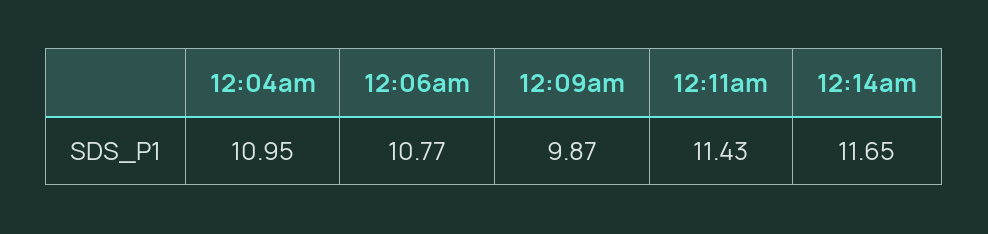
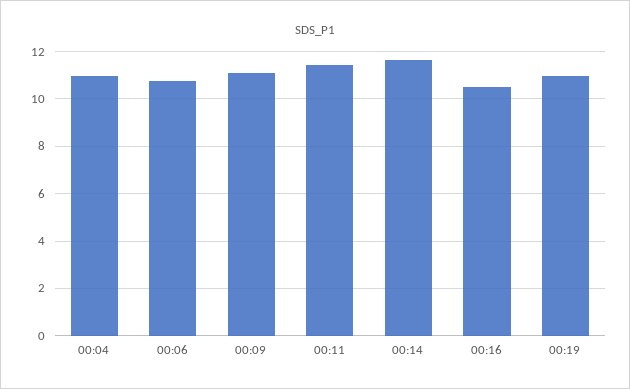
12:09am: 9.87 -> 11
00:16: none -> 10.5
00:19: none -> 11

